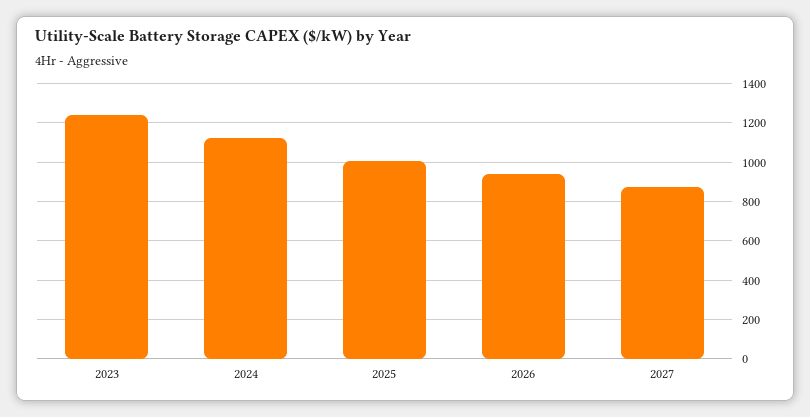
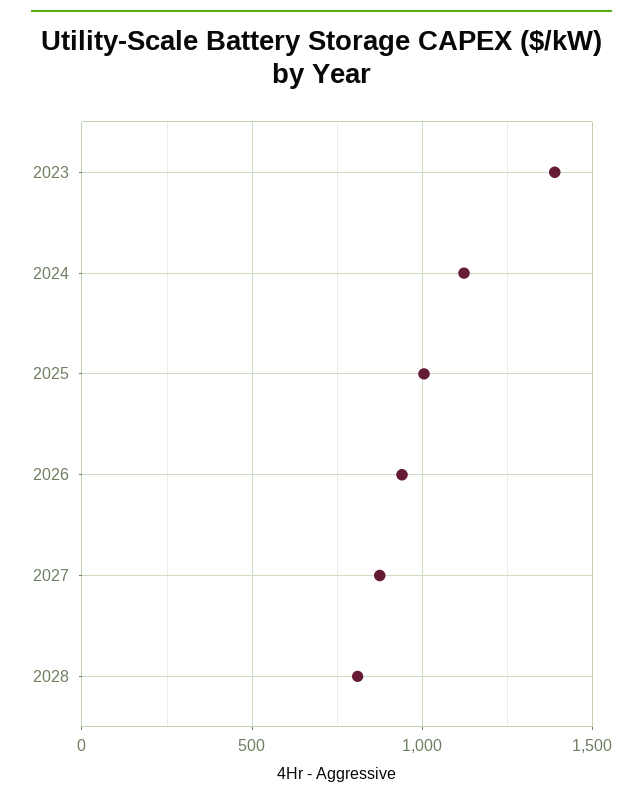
2023: 1250 -> 1400
2028: none -> 800

